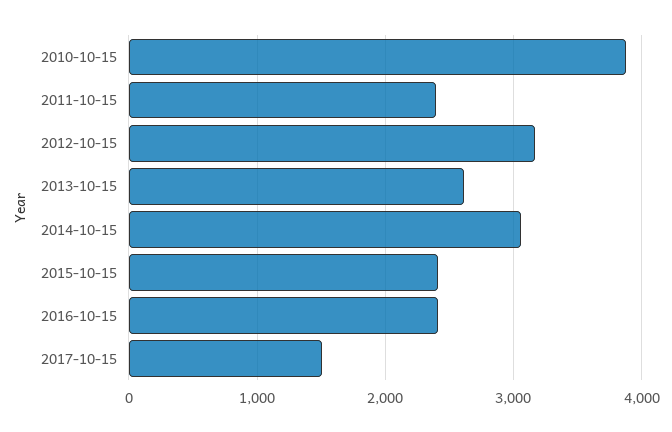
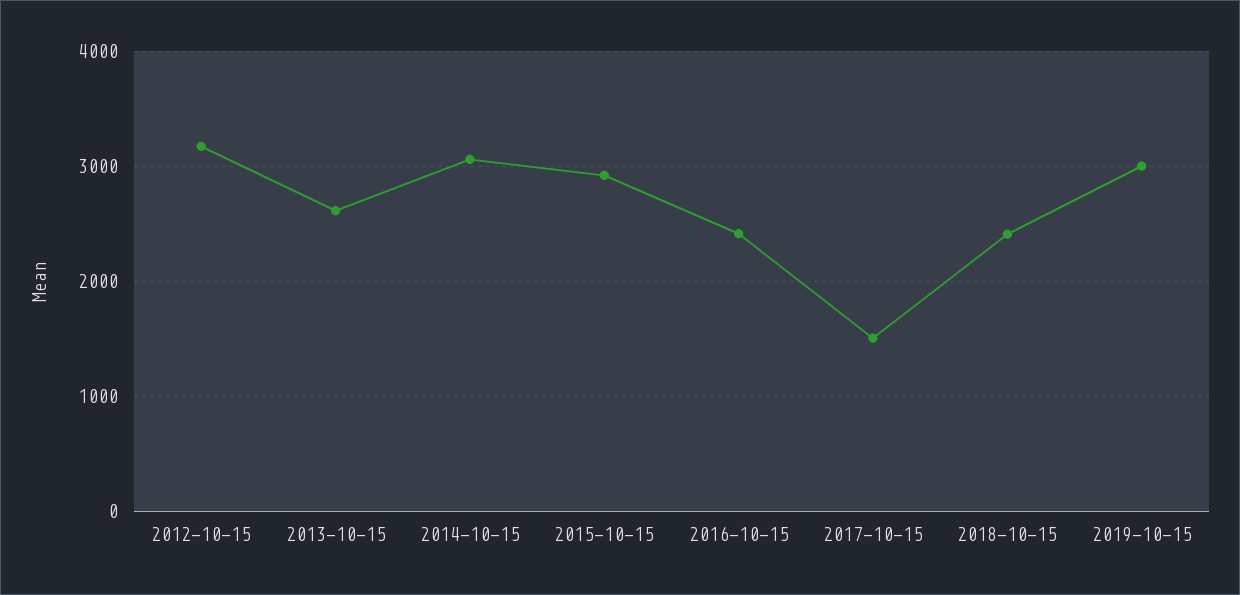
2010-10-15: 3900 -> none
2011-10-15: 2400 -> none
2015-10-15: 2400 -> 2900
2018-10-15: none -> 2400
2019-10-15: none -> 3000

